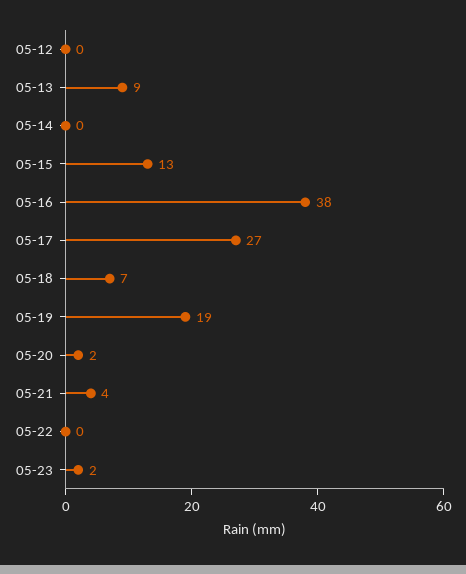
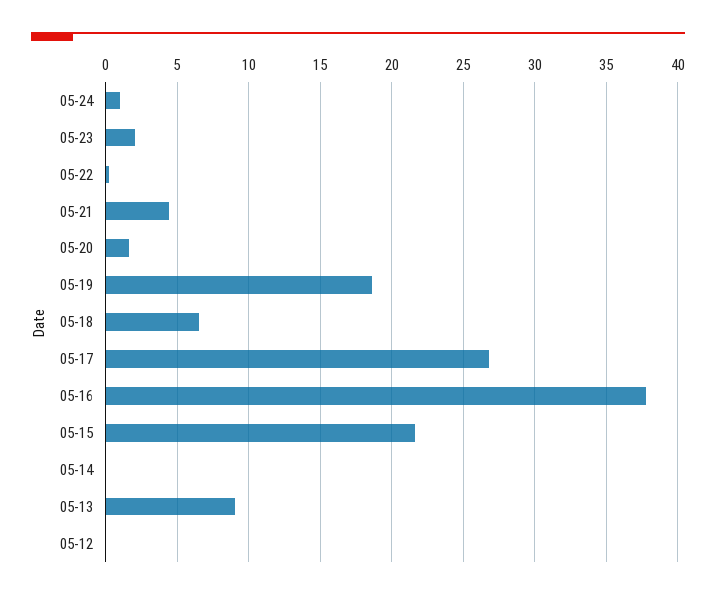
05-15: 13 -> 21.5
05-24: none -> 1

